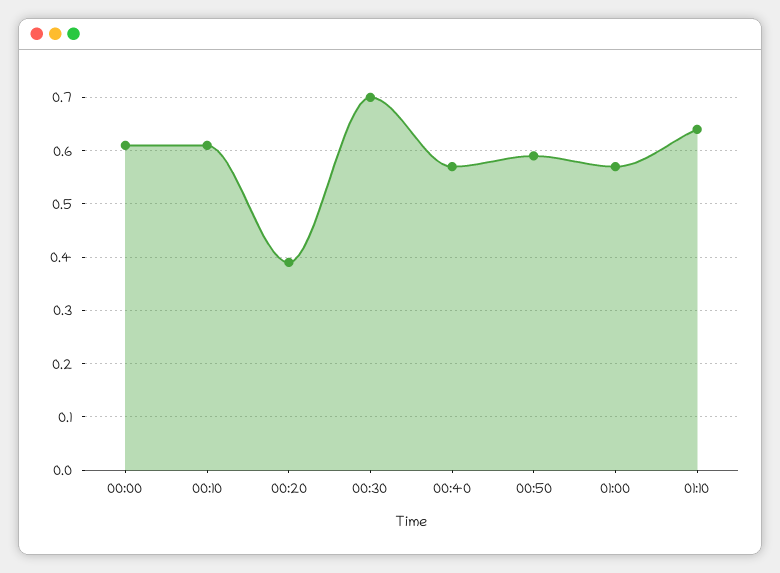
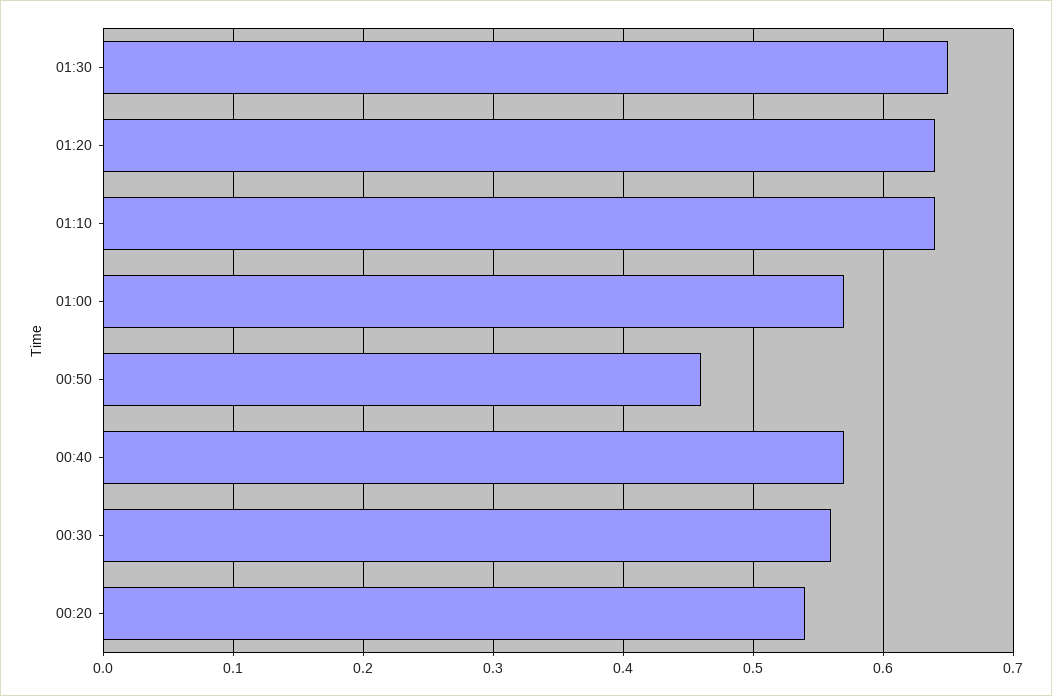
00:00: 0.6 -> none
00:10: 0.6 -> none
00:20: 0.4 -> 0.54
00:30: 0.7 -> 0.56
00:50: 0.6 -> 0.46
01:30: none -> 0.65
01:20: none -> 0.64

